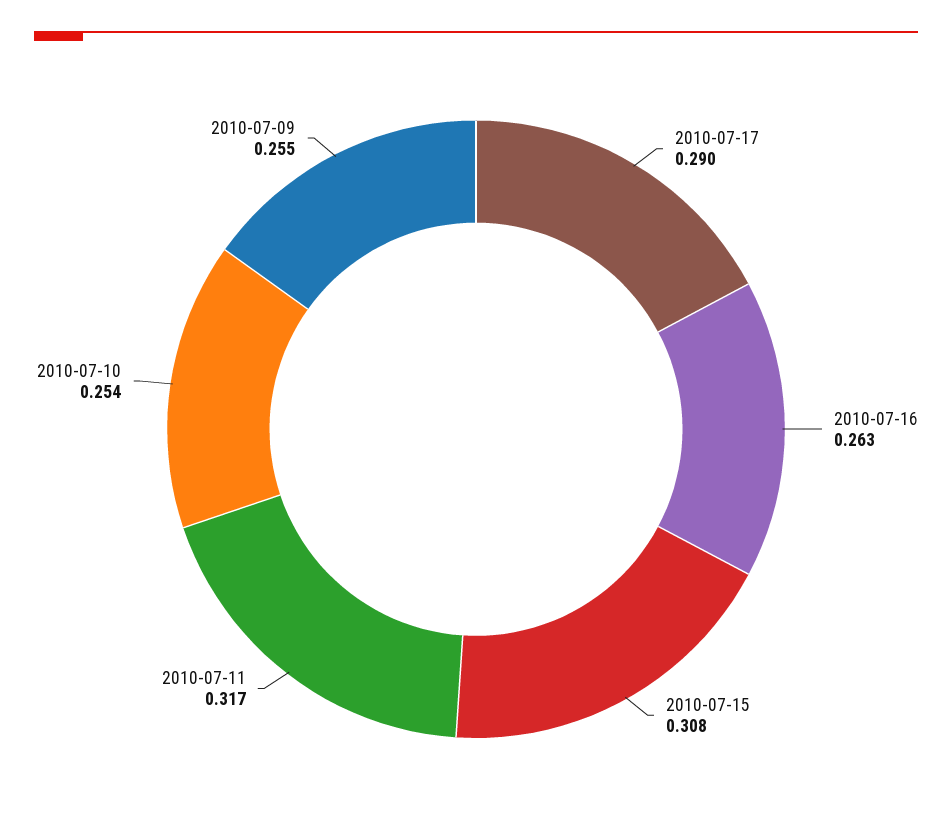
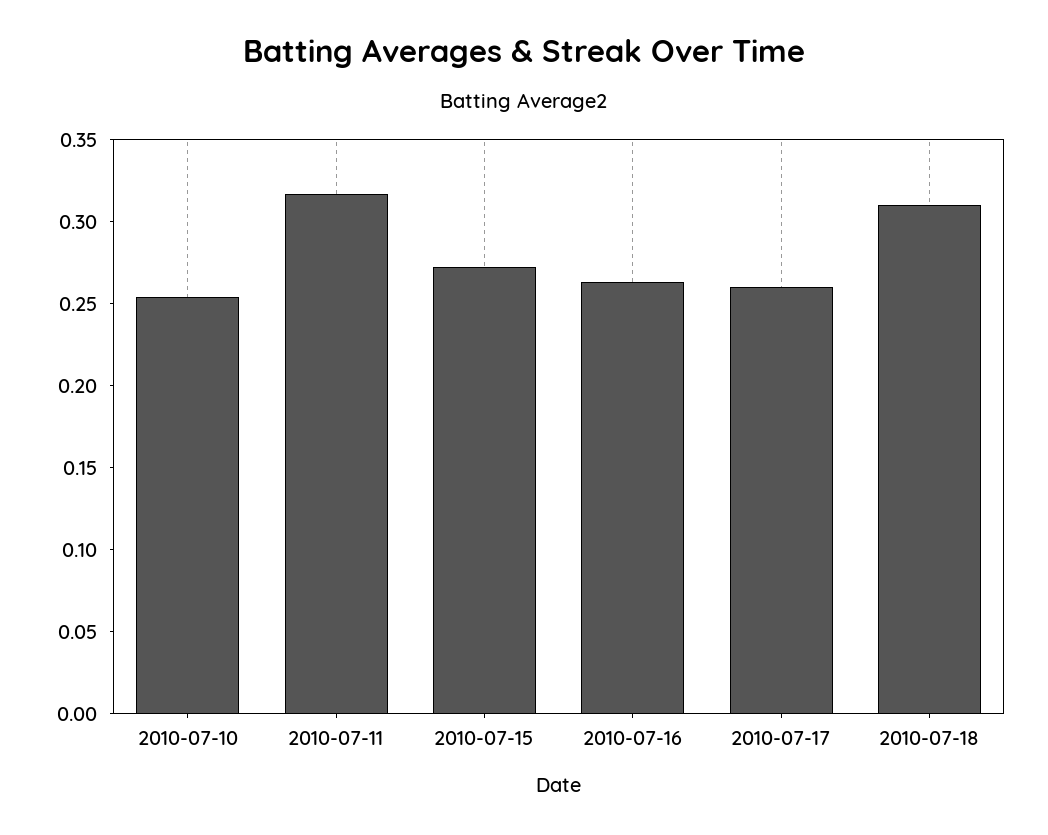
2010-07-17: 0.29 -> 0.26
2010-07-15: 0.308 -> 0.27
2010-07-09: 0.255 -> none
2010-07-18: none -> 0.31

